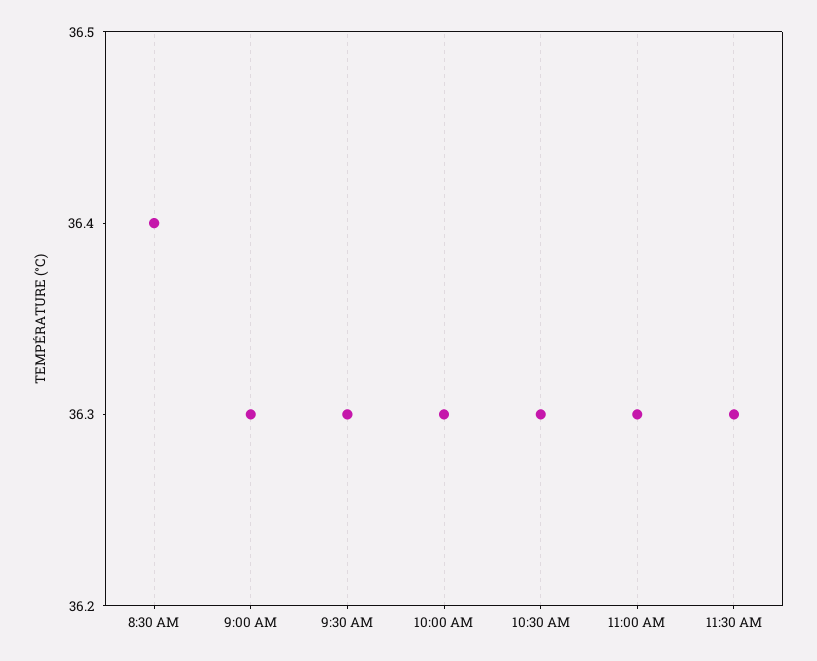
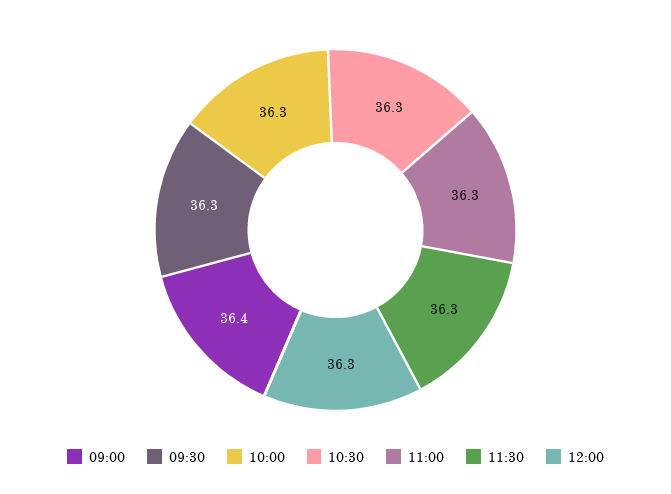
8:30 AM: 36.4 -> none
9:00 AM: 36.3 -> 36.4
12:00: none -> 36.3

